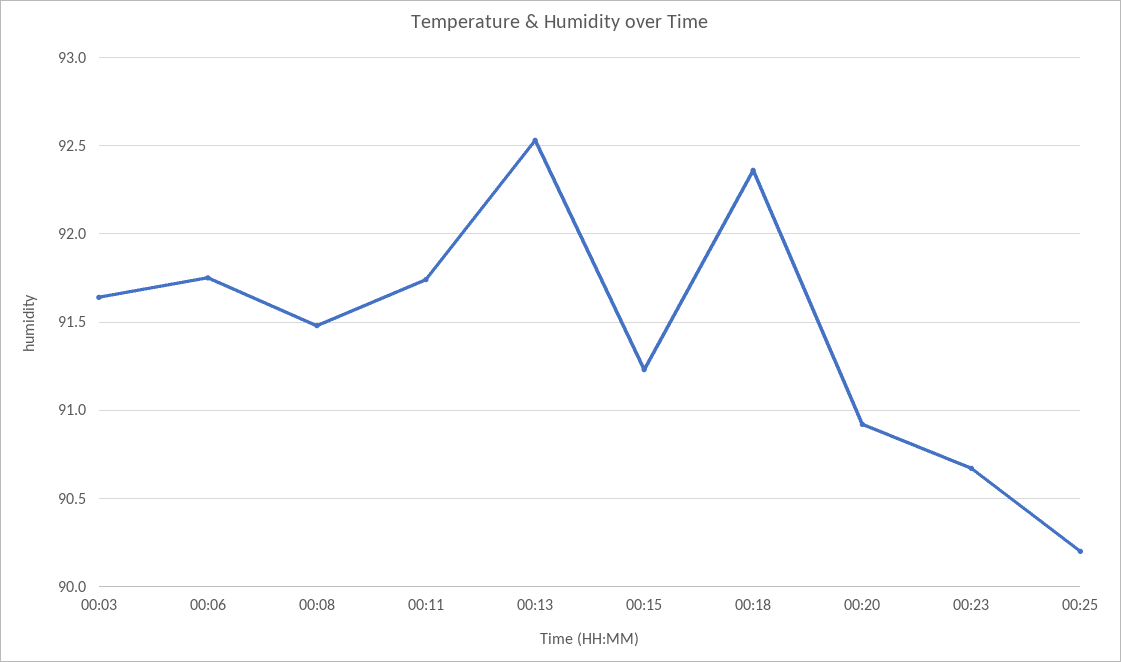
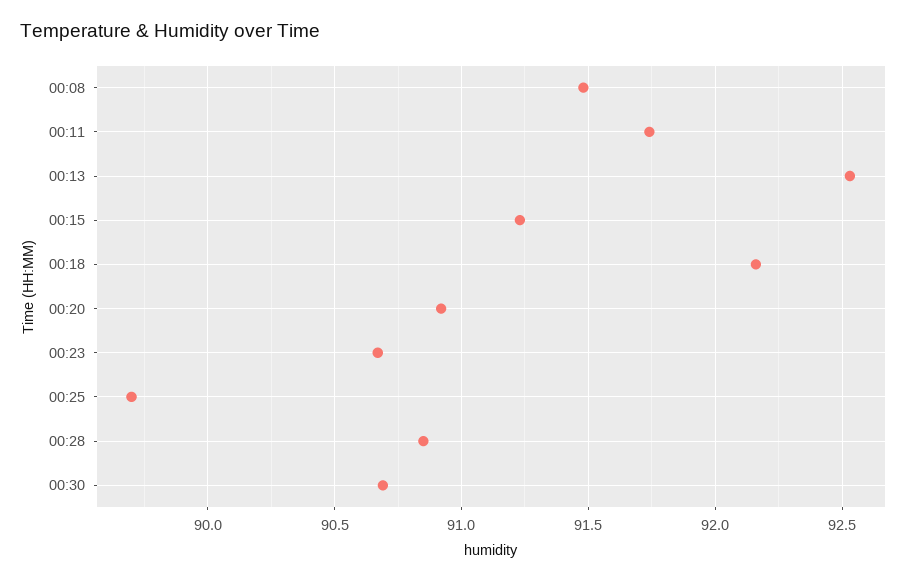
00:03: 91.65 -> none
00:06: 91.75 -> none
00:18: 92.35 -> 92.15
00:25: 90.2 -> 89.7
00:28: none -> 90.85
00:30: none -> 90.7

